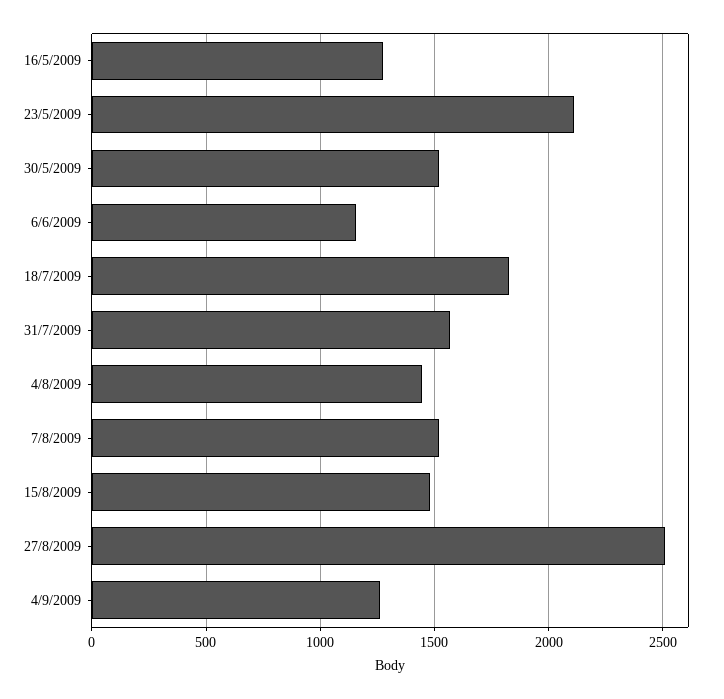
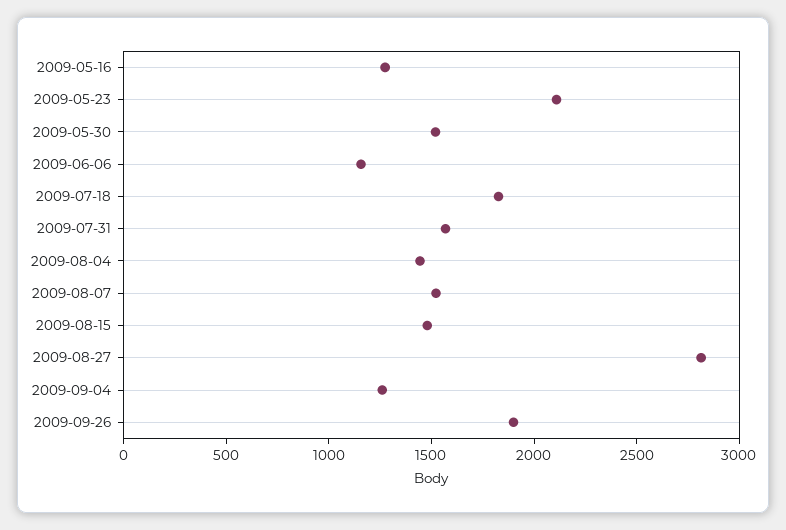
27/8/2009: 2500 -> 2800
2009-09-26: none -> 1900

